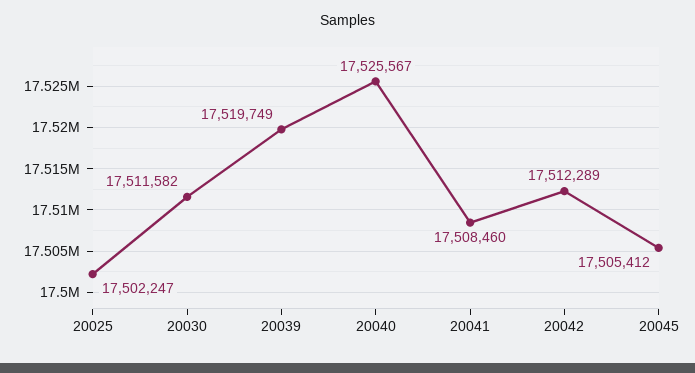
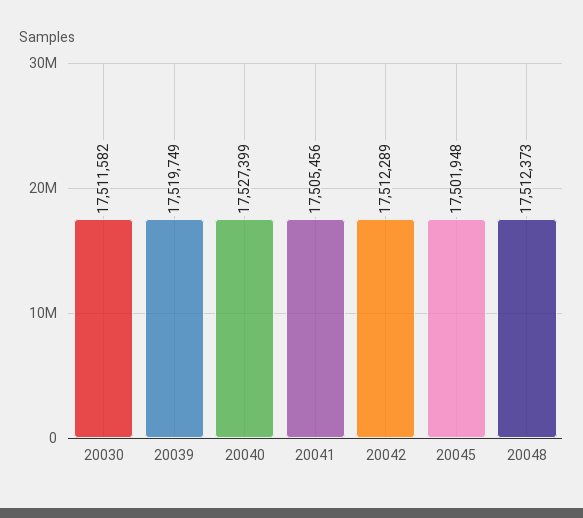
20025: 17502247 -> none
20040: 17525567 -> 17527399
20041: 17508460 -> 17505456
20045: 17505412 -> 17501948
20048: none -> 17512373

